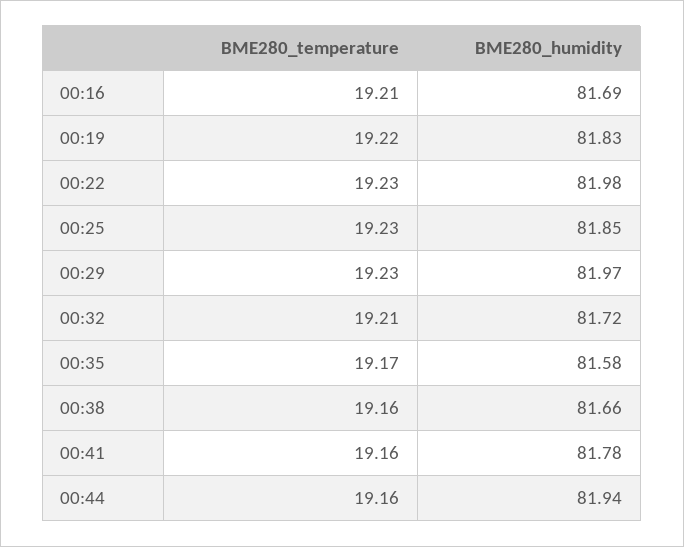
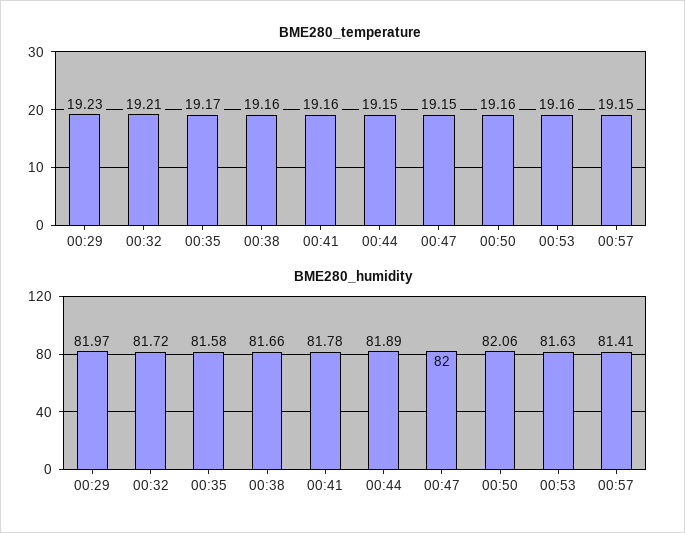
BME280_temperature, 00:16: 19.21 -> none
BME280_humidity, 00:16: 81.69 -> none
BME280_temperature, 00:19: 19.22 -> none
BME280_humidity, 00:19: 81.83 -> none
BME280_temperature, 00:22: 19.23 -> none
BME280_humidity, 00:22: 81.98 -> none
BME280_temperature, 00:25: 19.23 -> none
BME280_humidity, 00:25: 81.85 -> none
BME280_temperature, 00:44: 19.16 -> 19.15
BME280_humidity, 00:44: 81.94 -> 81.89
BME280_temperature, 00:47: none -> 19.15
BME280_temperature, 00:50: none -> 19.16
BME280_temperature, 00:53: none -> 19.16
BME280_temperature, 00:57: none -> 19.15
BME280_humidity, 00:47: none -> 82
BME280_humidity, 00:50: none -> 82.06
BME280_humidity, 00:53: none -> 81.63
BME280_humidity, 00:57: none -> 81.41

